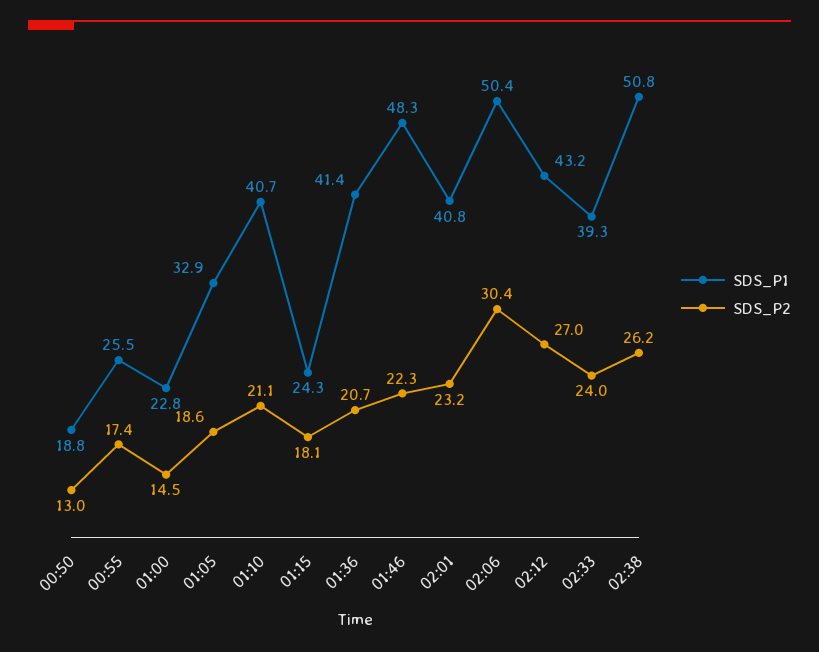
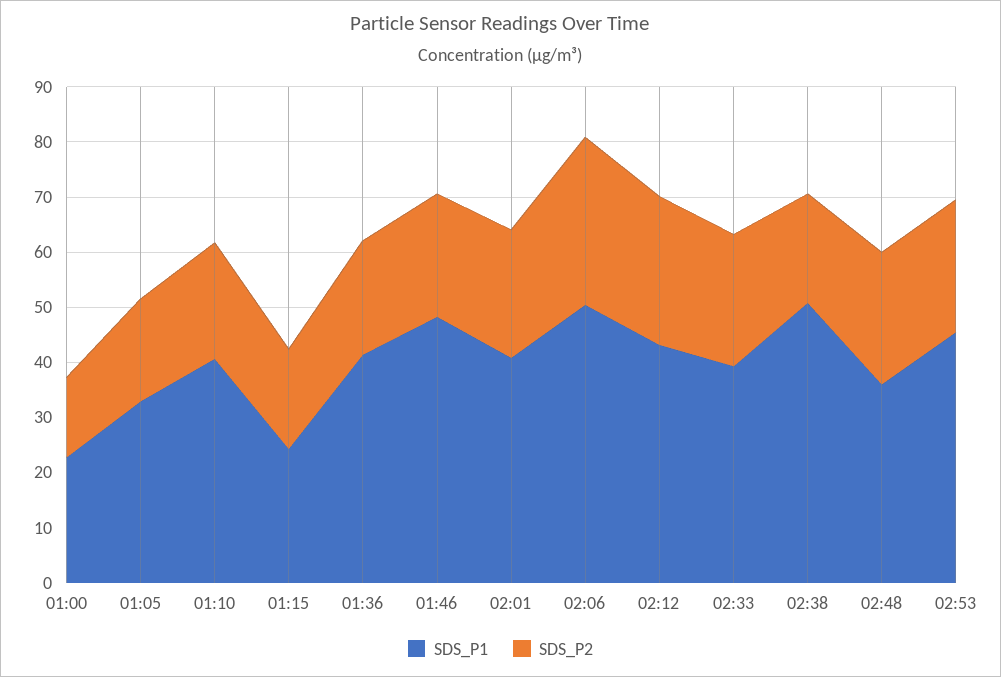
SDS_P1, 00:50: 18.8 -> none
SDS_P2, 00:50: 13 -> none
SDS_P1, 00:55: 25.5 -> none
SDS_P2, 00:55: 17.4 -> none
SDS_P2, 02:38: 26.2 -> 20
SDS_P1, 02:48: none -> 36
SDS_P2, 02:48: none -> 24
SDS_P1, 02:53: none -> 46
SDS_P2, 02:53: none -> 24

